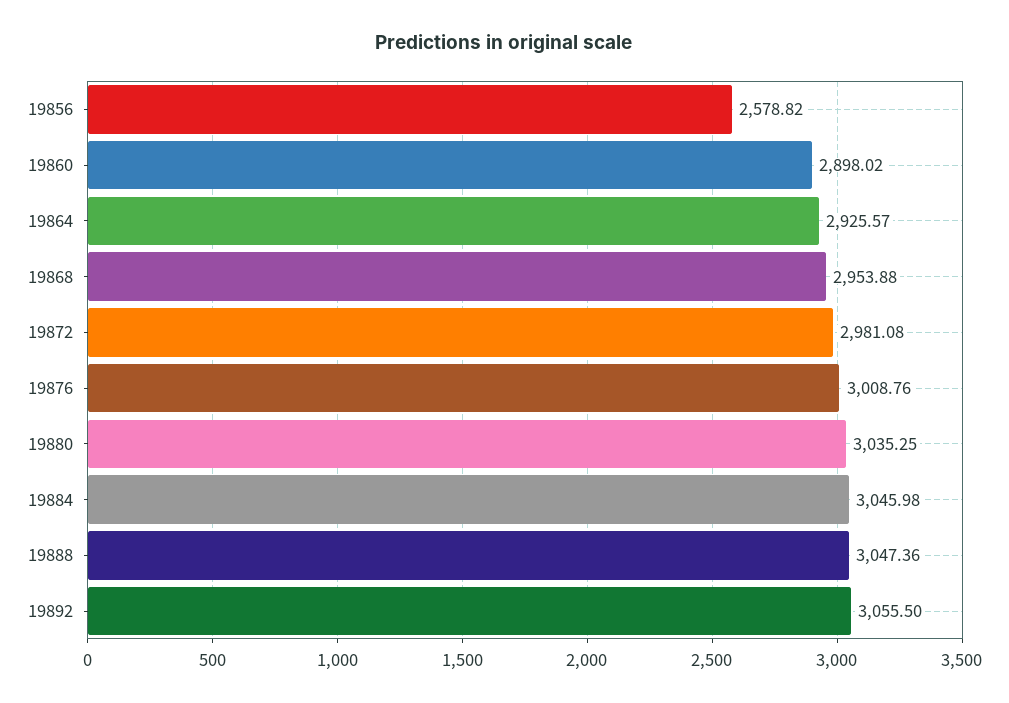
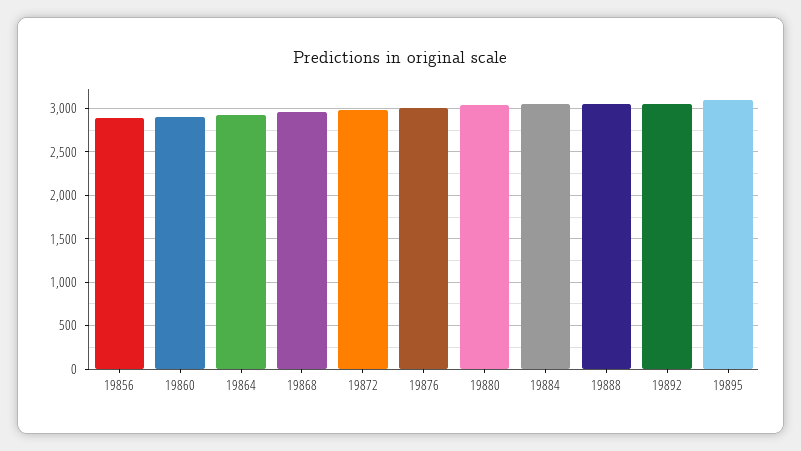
19856: 2578.82 -> 2900
19895: none -> 3100

